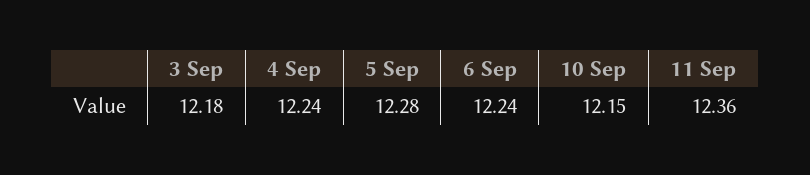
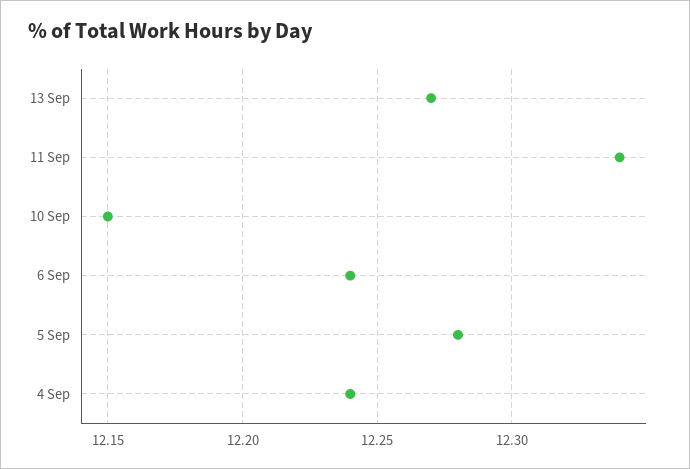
3 Sep: 12.18 -> none
11 Sep: 12.36 -> 12.34
13 Sep: none -> 12.27

